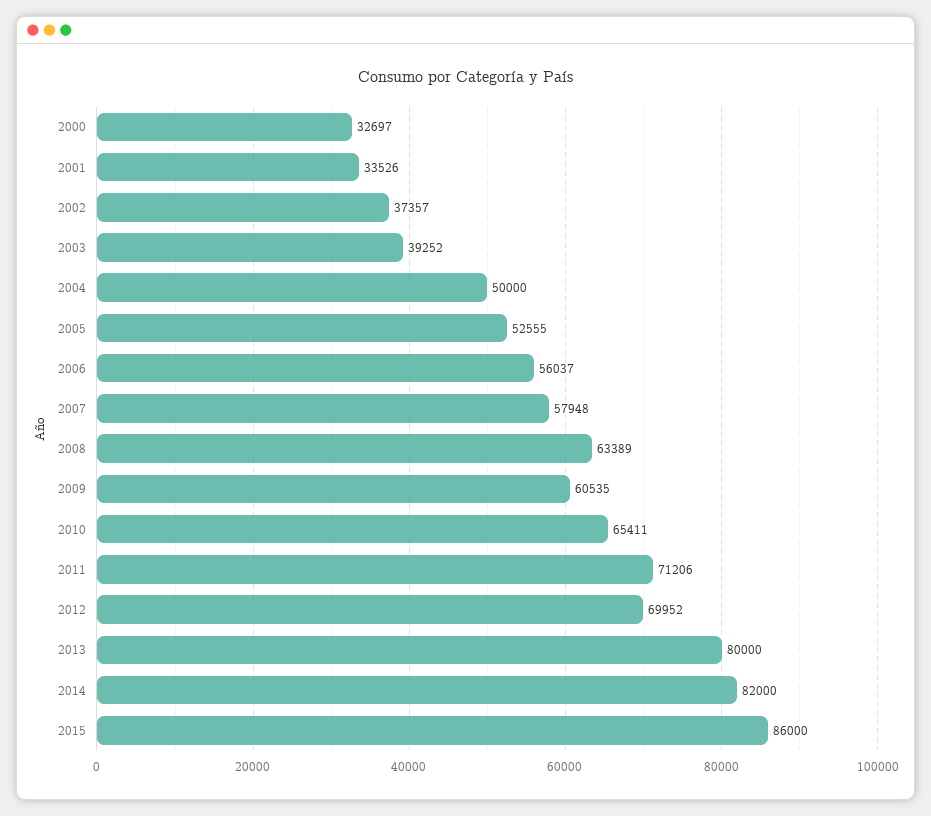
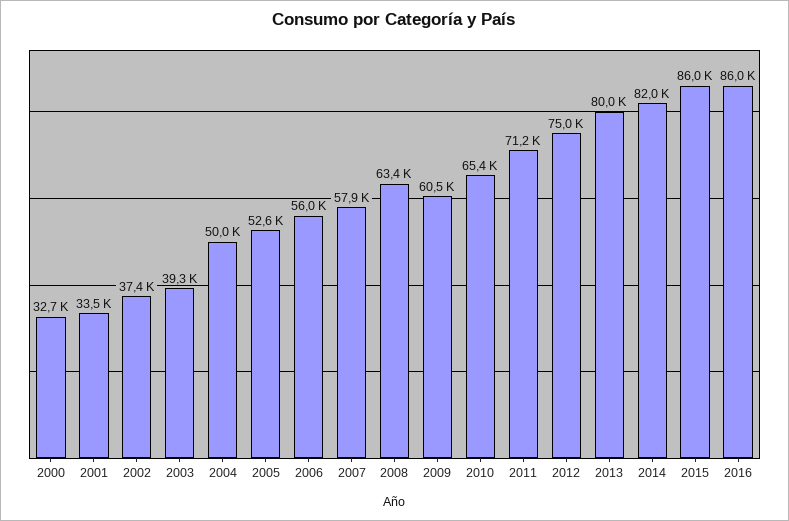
2012: 69952 -> 75000
2016: none -> 86000

